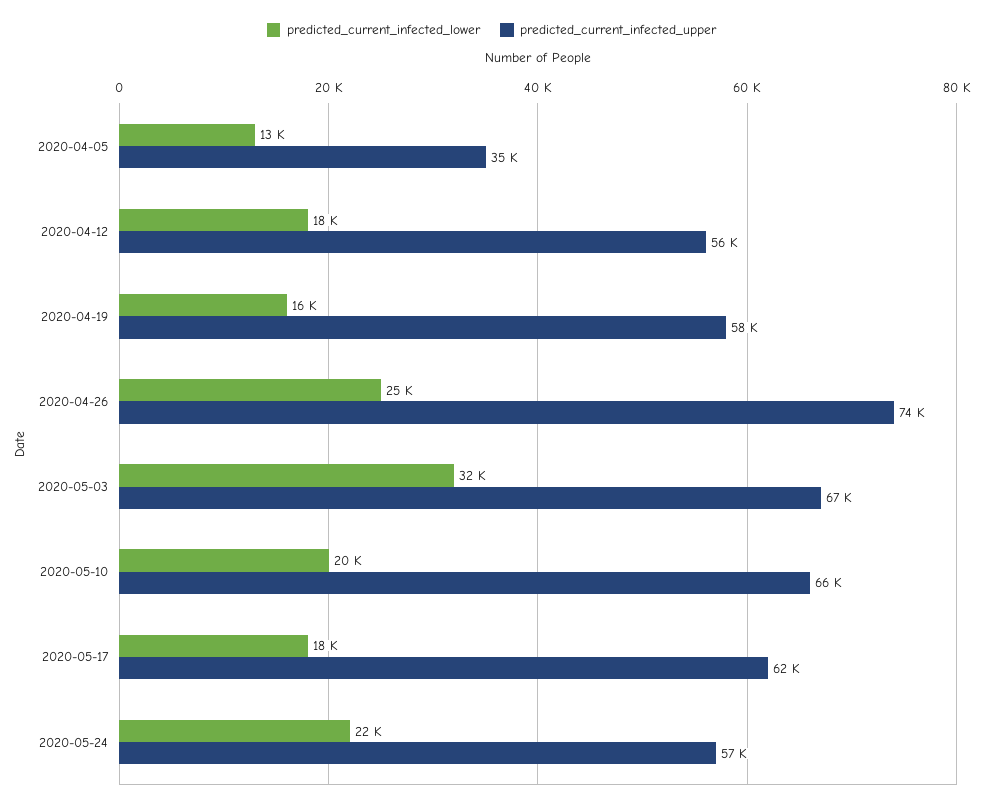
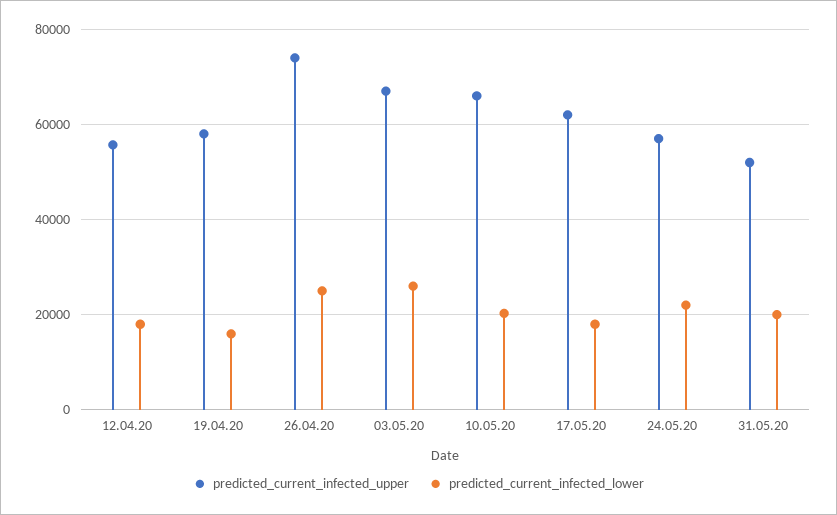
predicted_current_infected_lower, 2020-04-05: 13000 -> none
predicted_current_infected_upper, 2020-04-05: 35000 -> none
predicted_current_infected_lower, 2020-05-03: 32000 -> 26000
predicted_current_infected_upper, 31.05.20: none -> 52000
predicted_current_infected_lower, 31.05.20: none -> 20000

